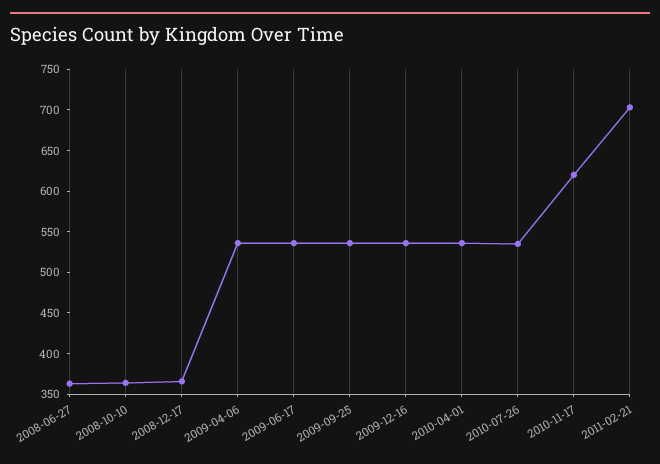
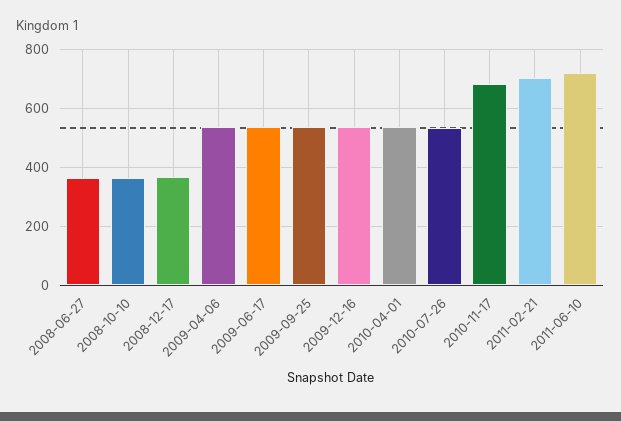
2010-11-17: 620 -> 675
2011-06-10: none -> 725

